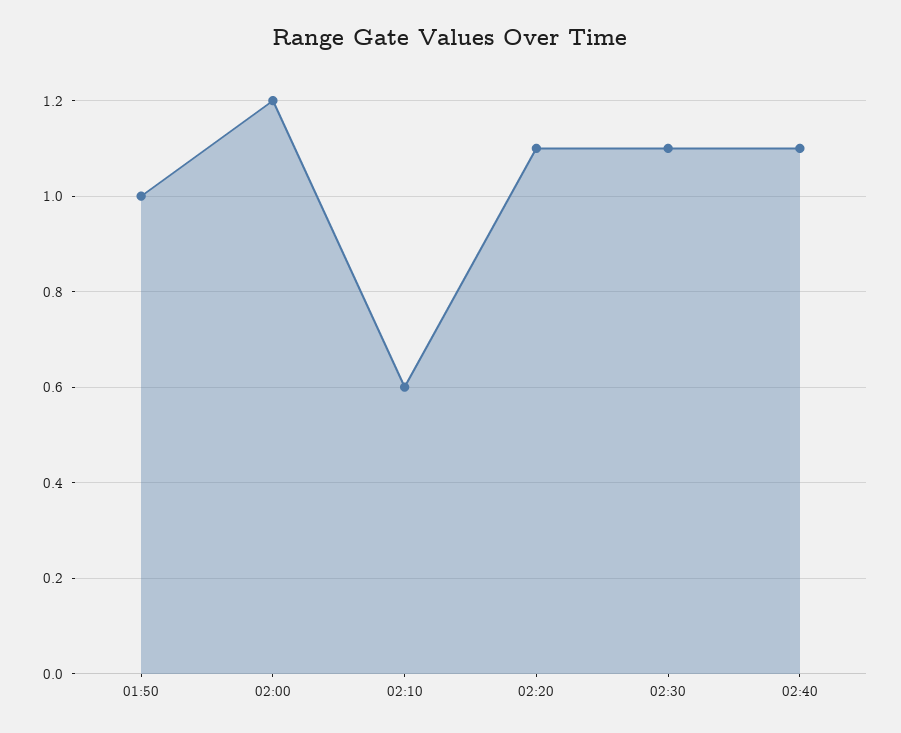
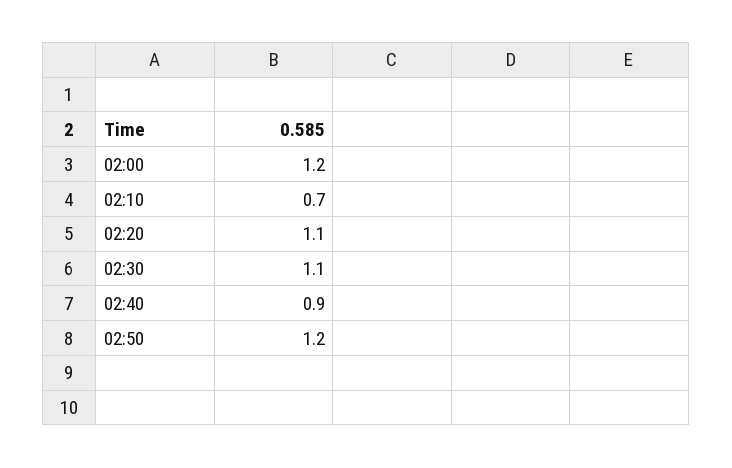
01:50: 1 -> none
02:10: 0.6 -> 0.7
02:40: 1.1 -> 0.9
02:50: none -> 1.2

